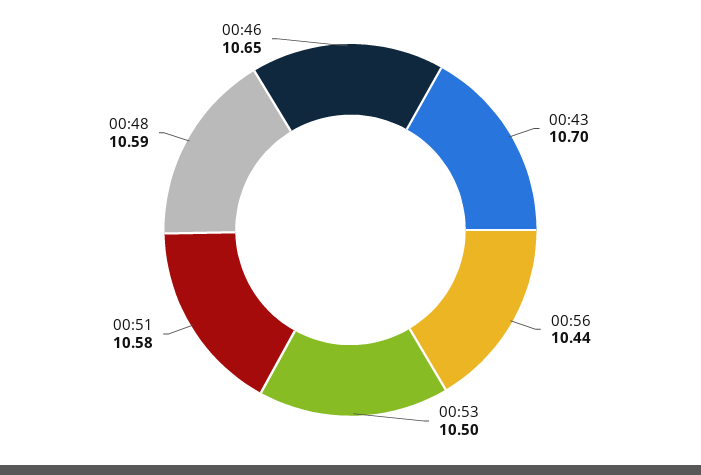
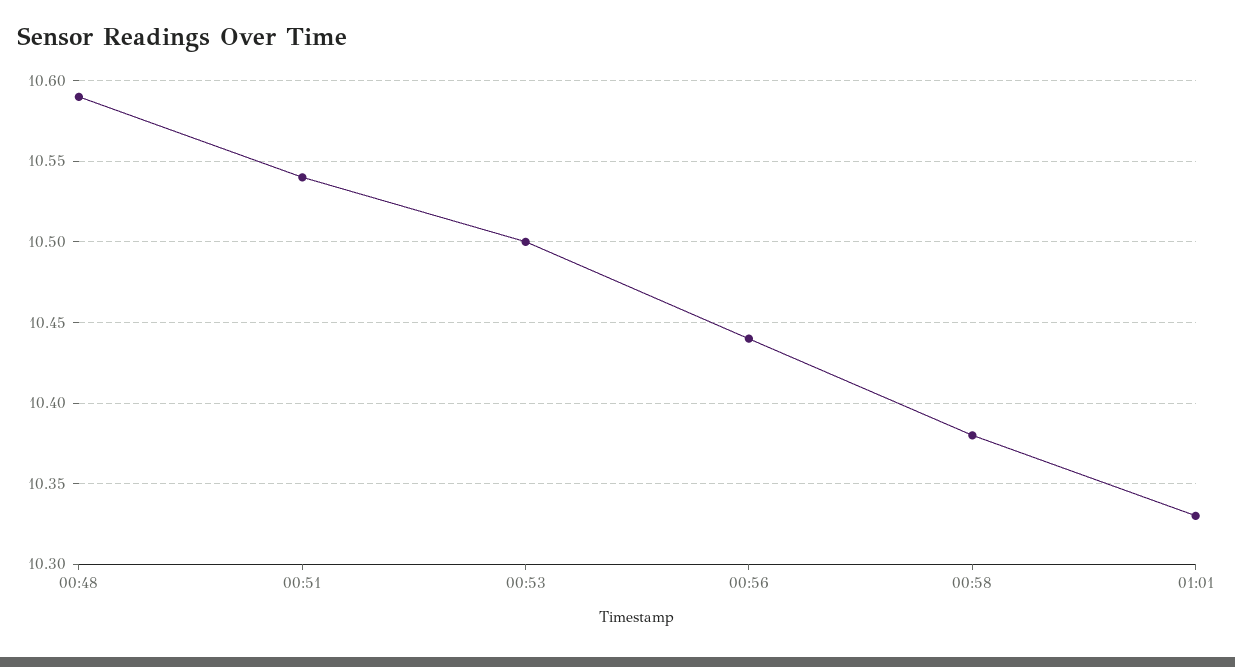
00:43: 10.7 -> none
00:51: 10.58 -> 10.54
00:46: 10.65 -> none
00:58: none -> 10.38
01:01: none -> 10.33

